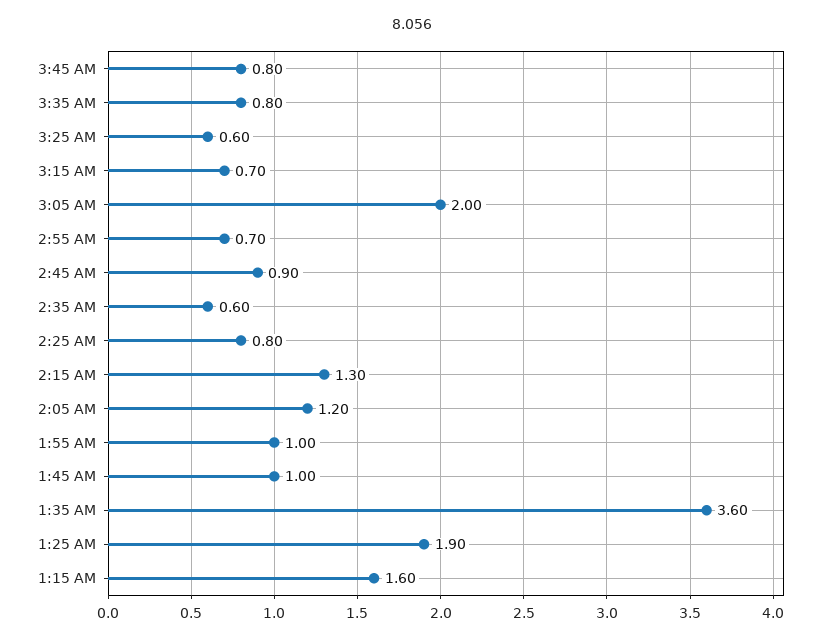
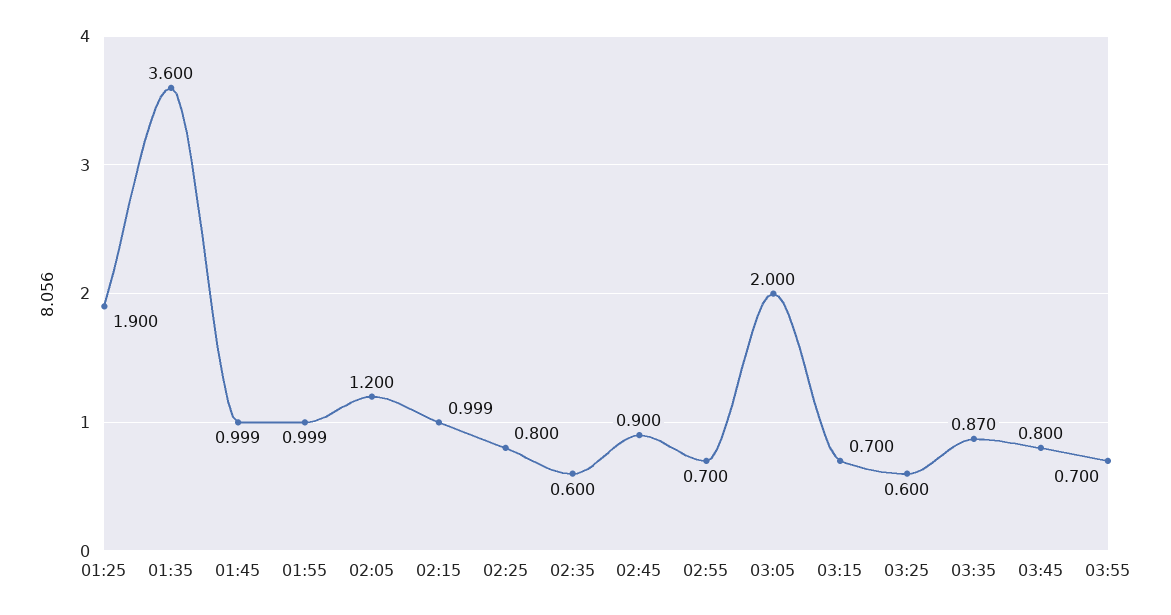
3:35 AM: 0.8 -> 0.87
2:15 AM: 1.3 -> 0.999
1:15 AM: 1.6 -> none
03:55: none -> 0.7

